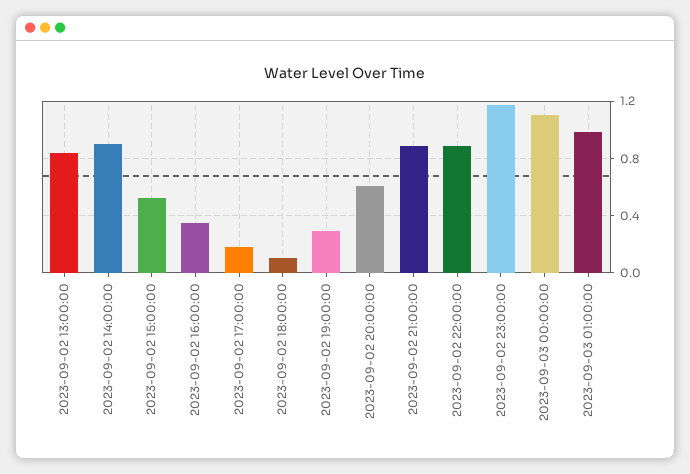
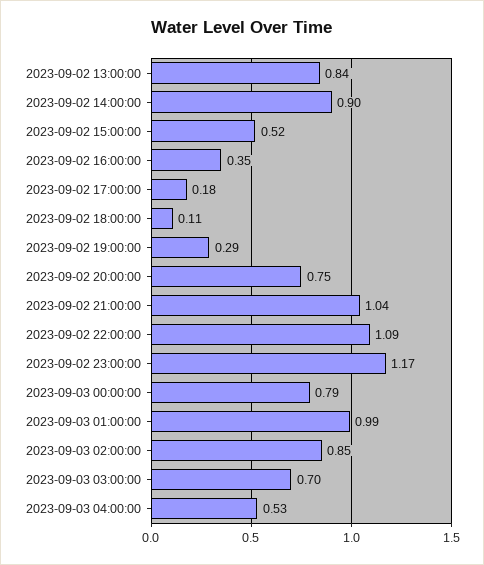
2023-09-02 20:00:00: 0.6 -> 0.75
2023-09-02 21:00:00: 0.9 -> 1.04
2023-09-02 22:00:00: 0.9 -> 1.09
2023-09-03 00:00:00: 1.1 -> 0.79
2023-09-03 02:00:00: none -> 0.85
2023-09-03 03:00:00: none -> 0.7
2023-09-03 04:00:00: none -> 0.53

